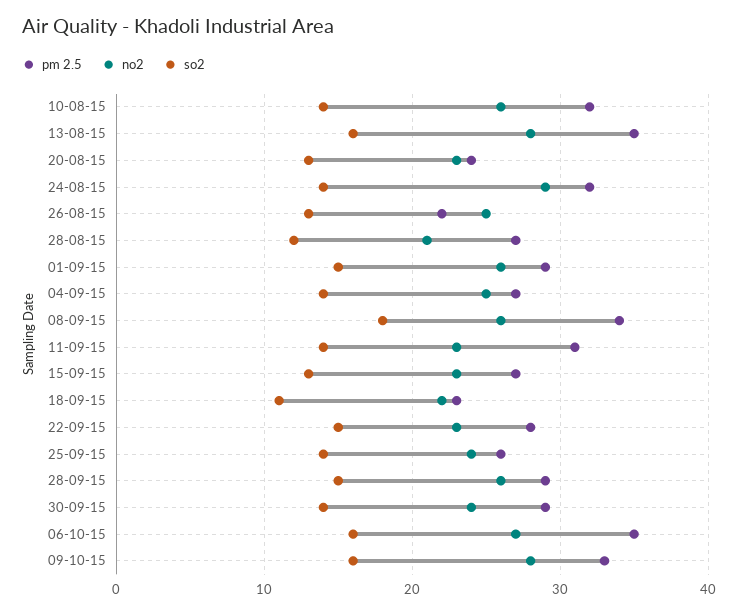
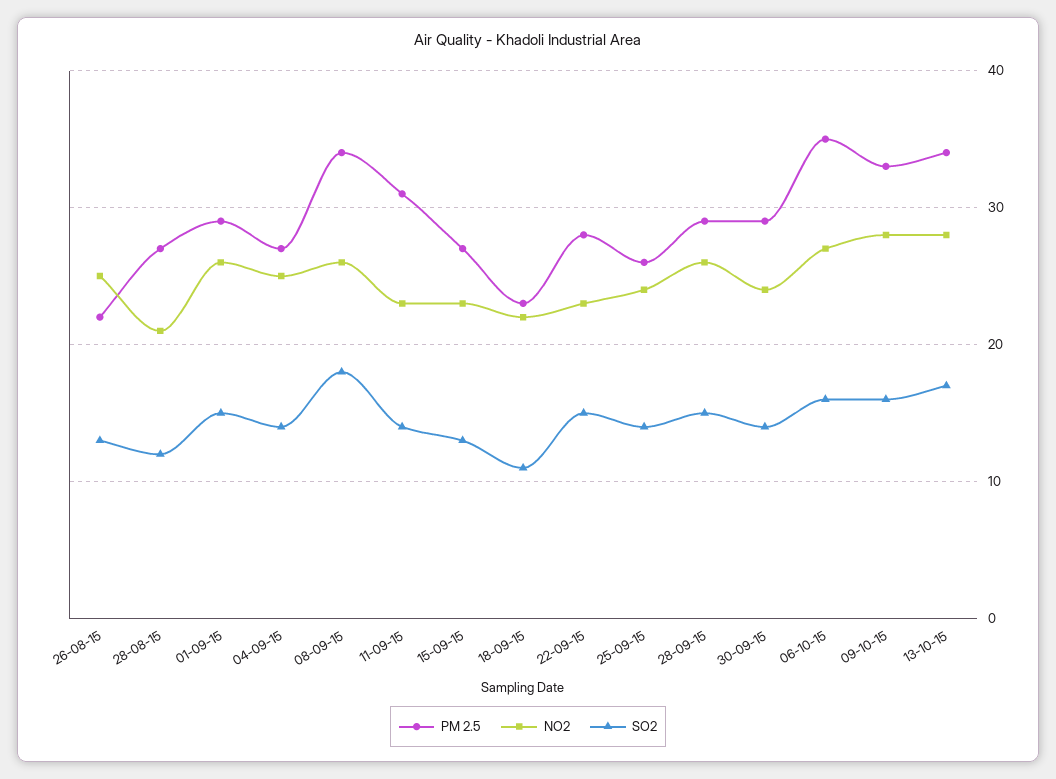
pm 2.5, 10-08-15: 32 -> none
no2, 10-08-15: 26 -> none
so2, 10-08-15: 14 -> none
pm 2.5, 13-08-15: 35 -> none
no2, 13-08-15: 28 -> none
so2, 13-08-15: 16 -> none
pm 2.5, 20-08-15: 24 -> none
no2, 20-08-15: 23 -> none
so2, 20-08-15: 13 -> none
pm 2.5, 24-08-15: 32 -> none
no2, 24-08-15: 29 -> none
so2, 24-08-15: 14 -> none
pm 2.5, 13-10-15: none -> 34
no2, 13-10-15: none -> 28
so2, 13-10-15: none -> 17

